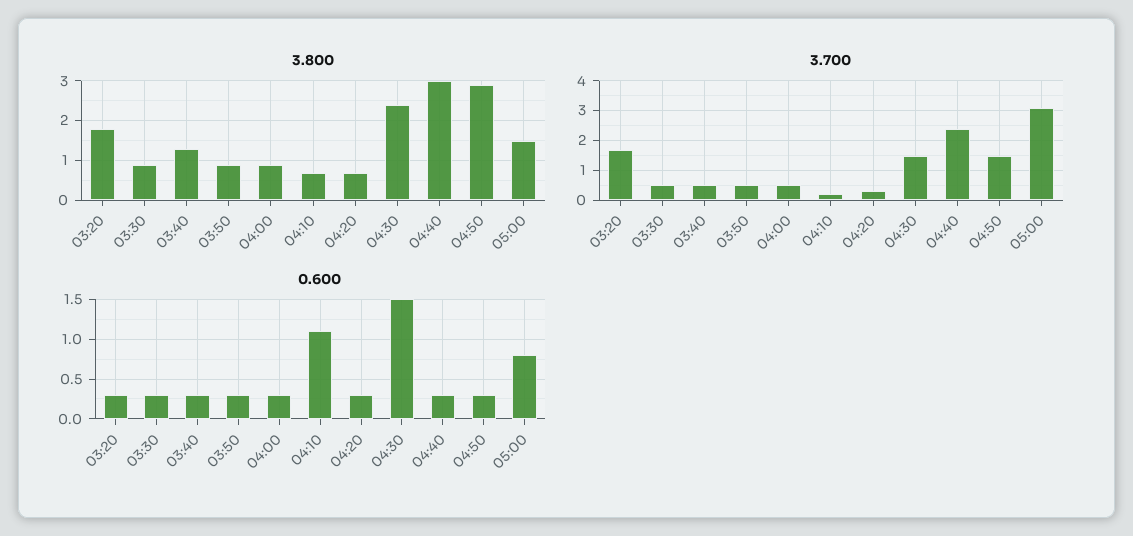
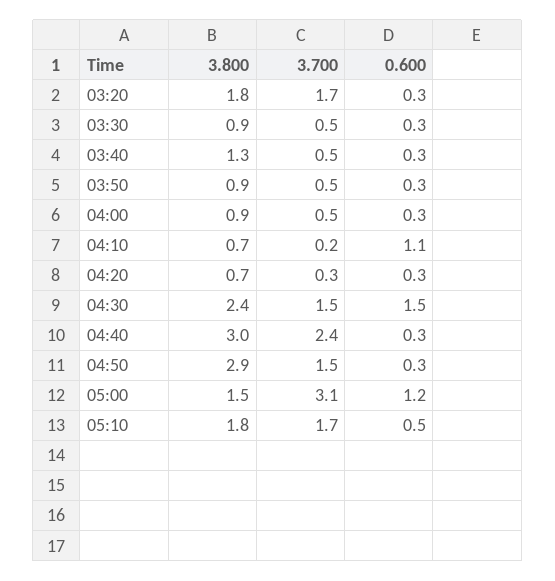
0.600, 05:00: 0.8 -> 1.2
3.800, 05:10: none -> 1.8
3.700, 05:10: none -> 1.7
0.600, 05:10: none -> 0.5

